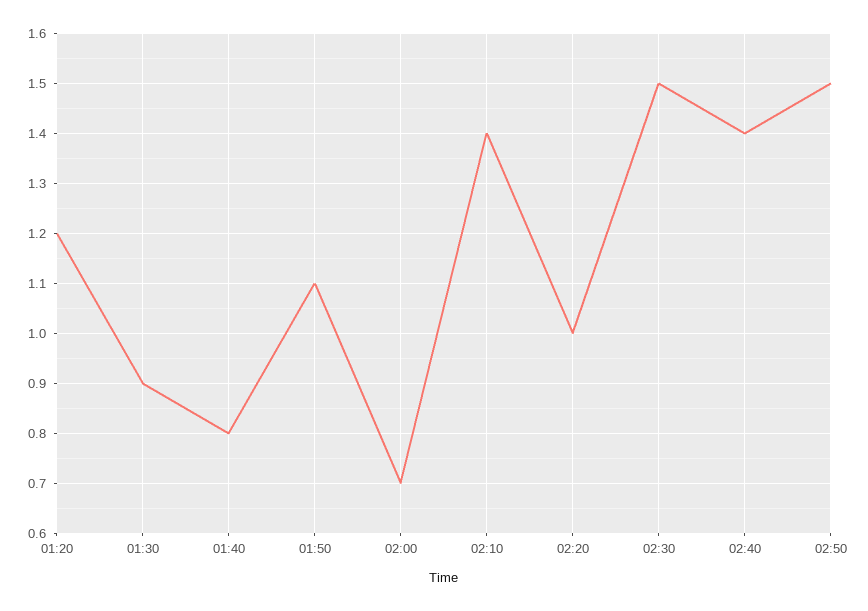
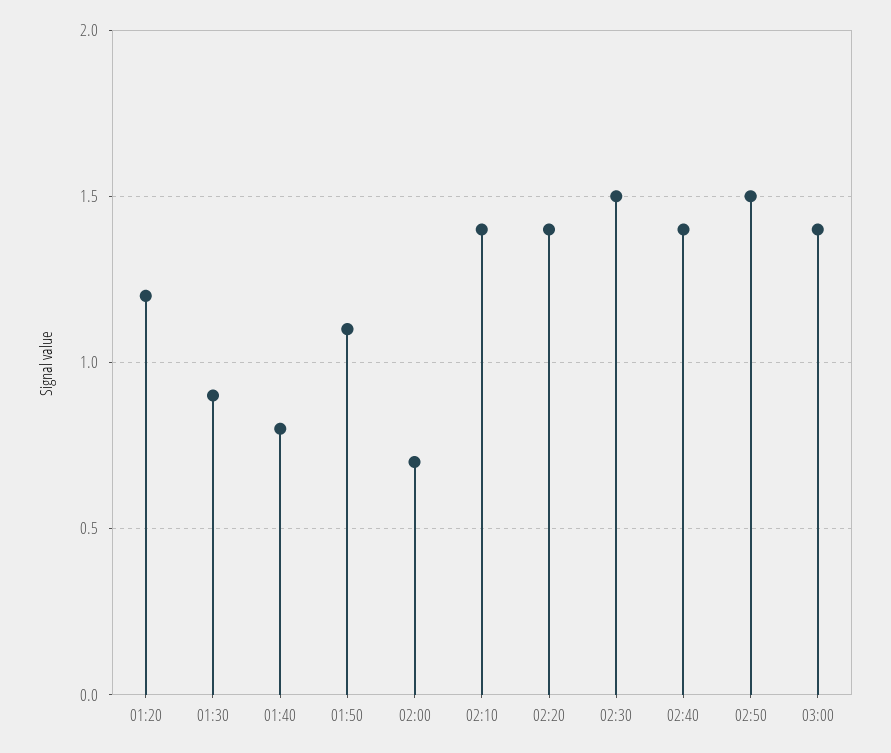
02:20: 1 -> 1.4
03:00: none -> 1.4

